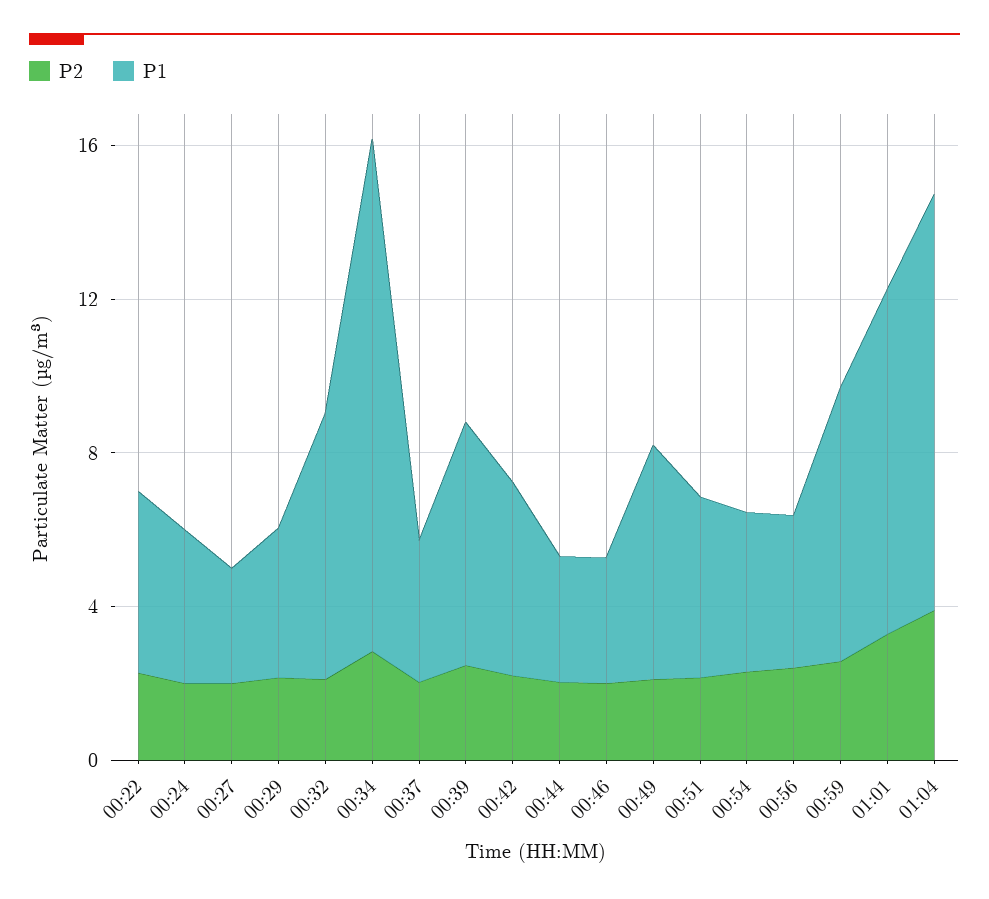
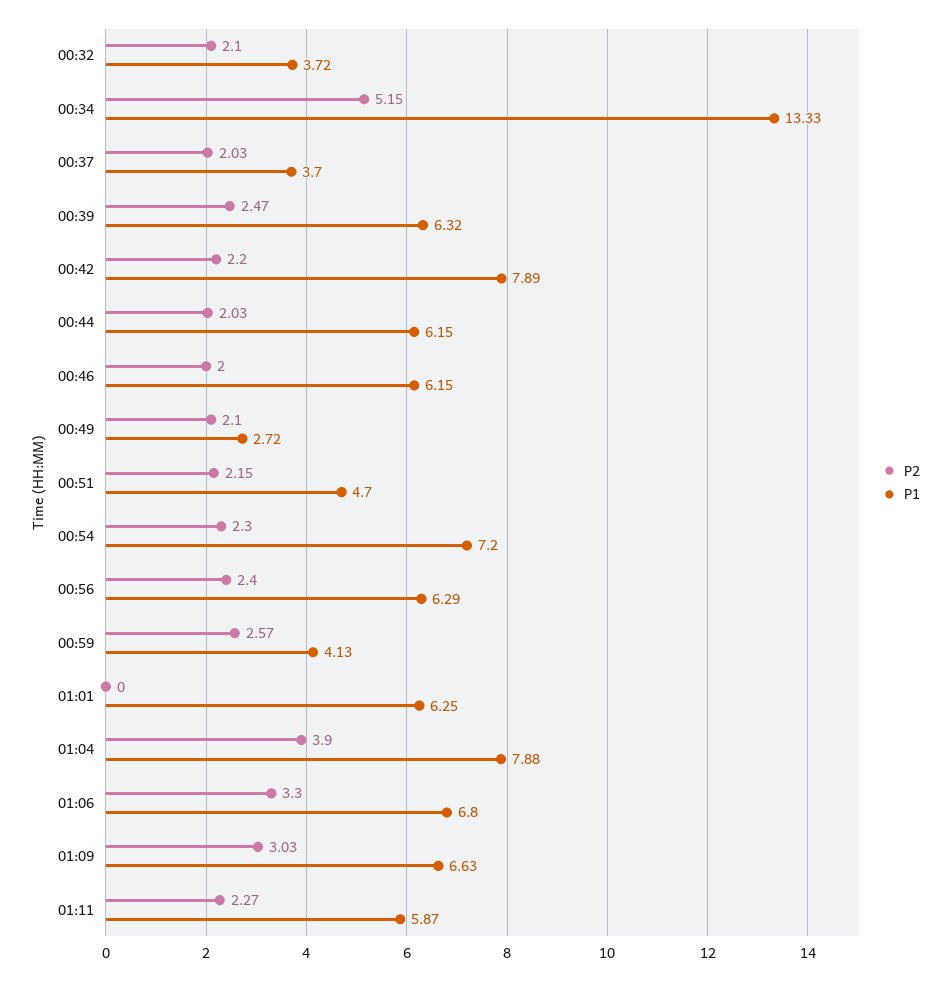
P2, 00:22: 2 -> none
P1, 00:22: 5 -> none
P2, 00:24: 2 -> none
P1, 00:24: 4 -> none
P2, 00:27: 2 -> none
P1, 00:27: 3 -> none
P2, 00:29: 2 -> none
P1, 00:29: 4 -> none
P1, 00:32: 7 -> 3.72
P2, 00:34: 3 -> 5.15
P1, 00:42: 5 -> 7.89
P1, 00:44: 3 -> 6.15
P1, 00:46: 3 -> 6.15
P1, 00:49: 6 -> 2.72
P1, 00:54: 4 -> 7.2
P1, 00:56: 4 -> 6.29
P1, 00:59: 7 -> 4.13
P2, 01:01: 3 -> 0
P1, 01:01: 9 -> 6.25
P1, 01:04: 11 -> 7.88
P2, 01:06: none -> 3.3
P1, 01:06: none -> 6.8
P2, 01:09: none -> 3.03
P1, 01:09: none -> 6.63
P2, 01:11: none -> 2.27
P1, 01:11: none -> 5.87

